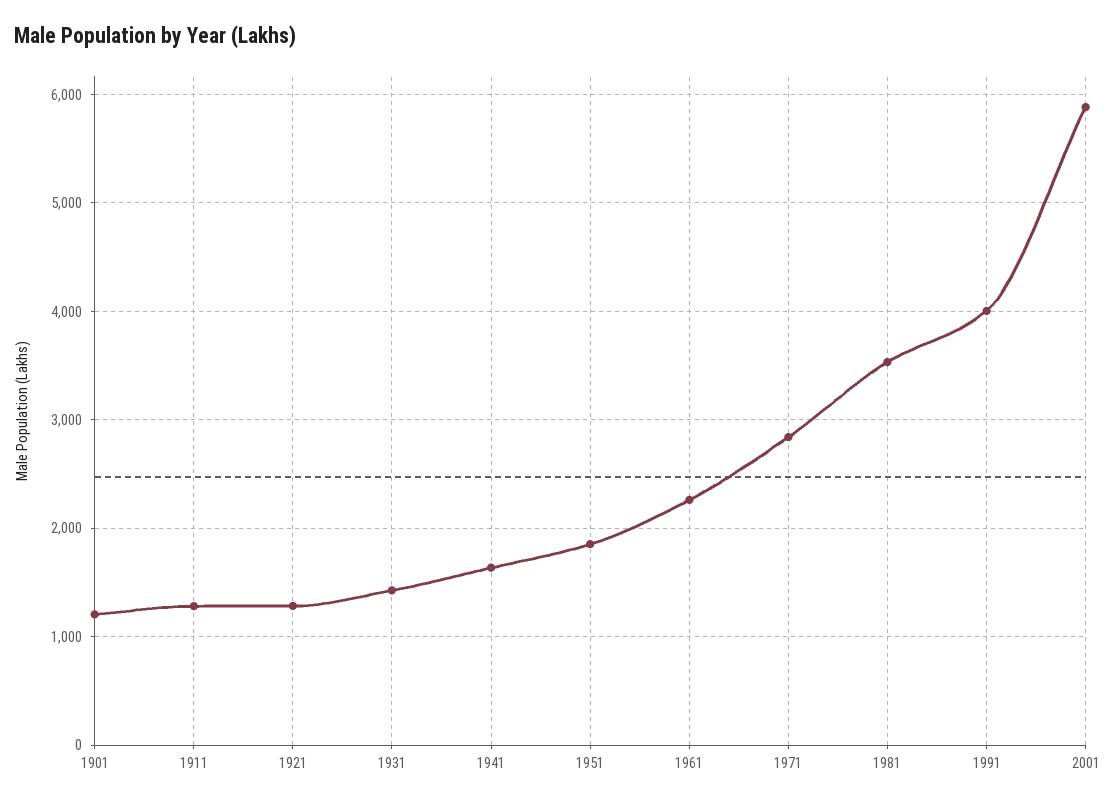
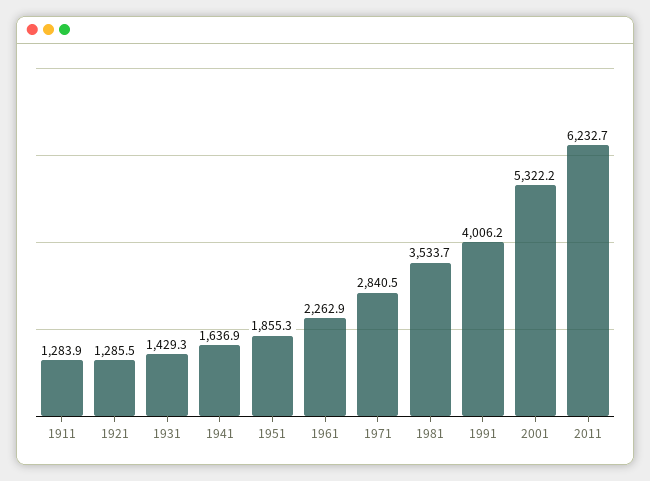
1901: 1200 -> none
2001: 5900 -> 5322.2
2011: none -> 6232.7

